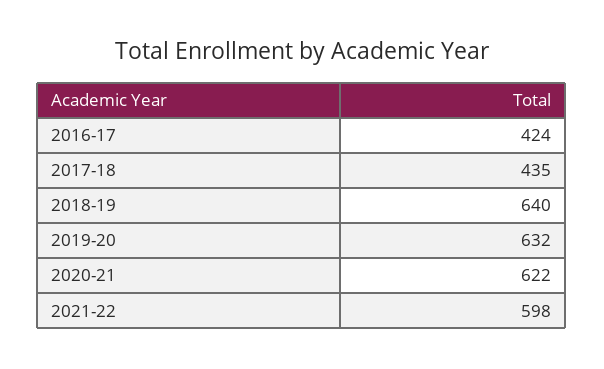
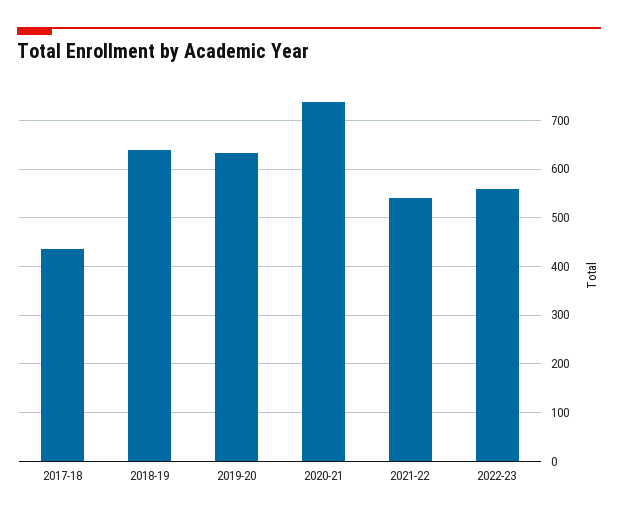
2016-17: 424 -> none
2020-21: 622 -> 740
2021-22: 598 -> 540
2022-23: none -> 560

